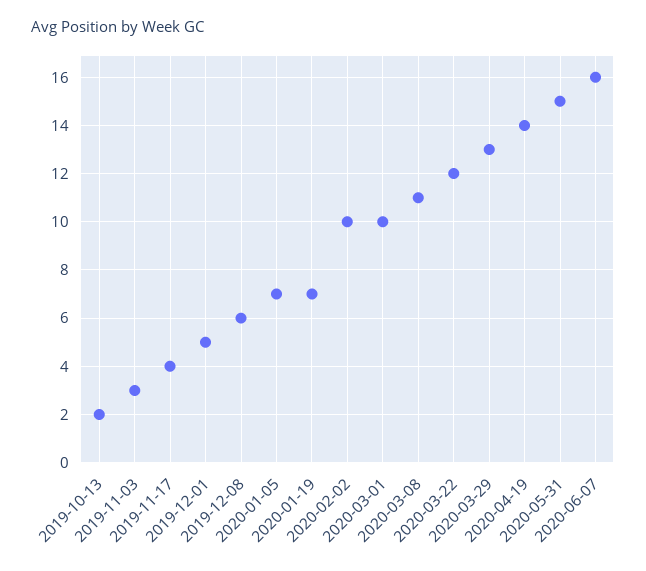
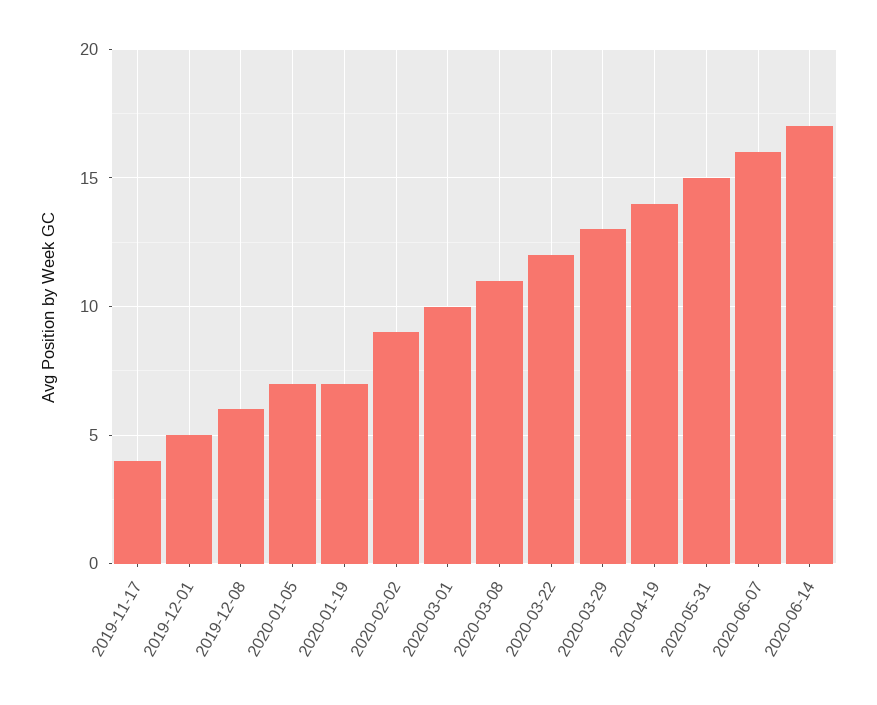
2019-10-13: 2 -> none
2019-11-03: 3 -> none
2020-02-02: 10 -> 9
2020-06-14: none -> 17

